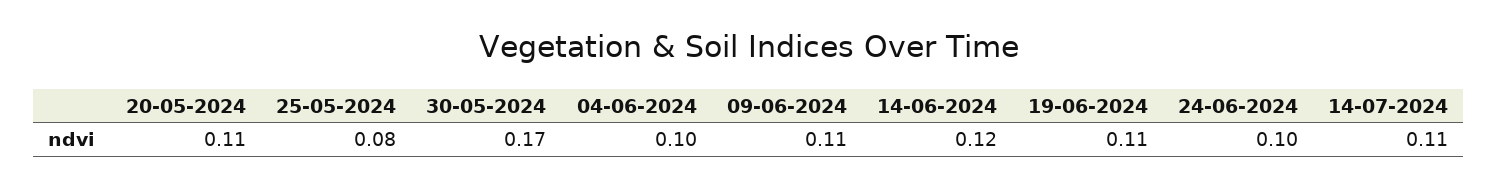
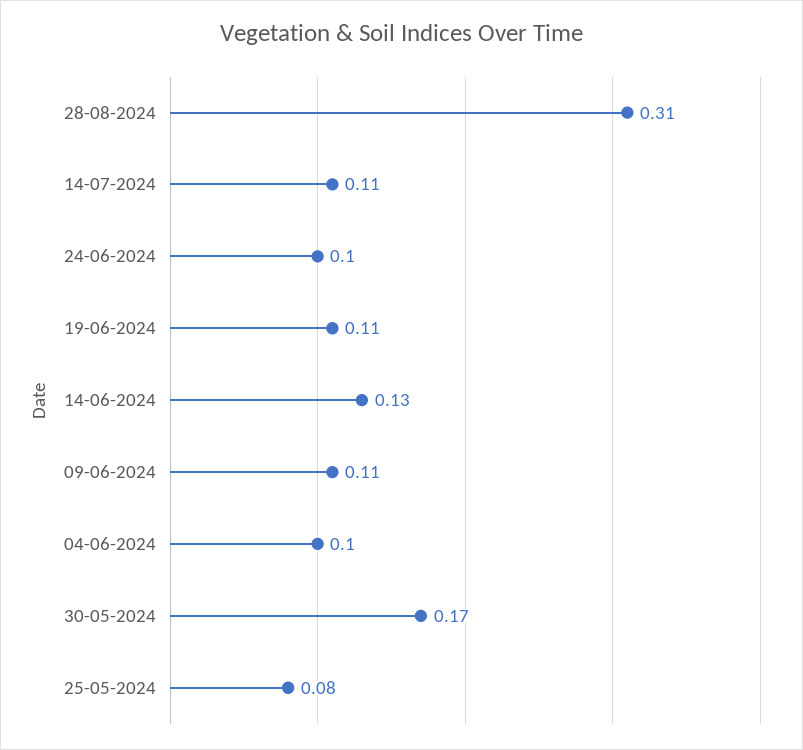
20-05-2024: 0.11 -> none
14-06-2024: 0.12 -> 0.13
28-08-2024: none -> 0.31

